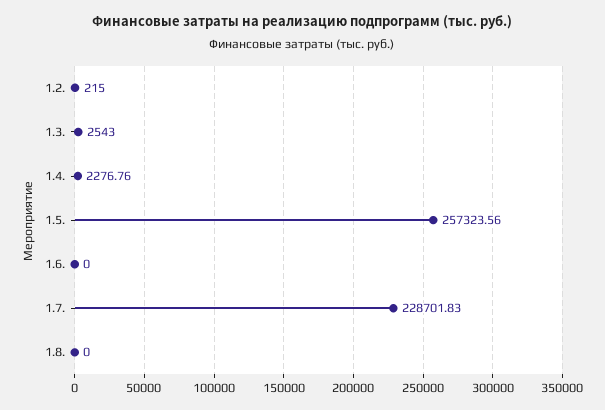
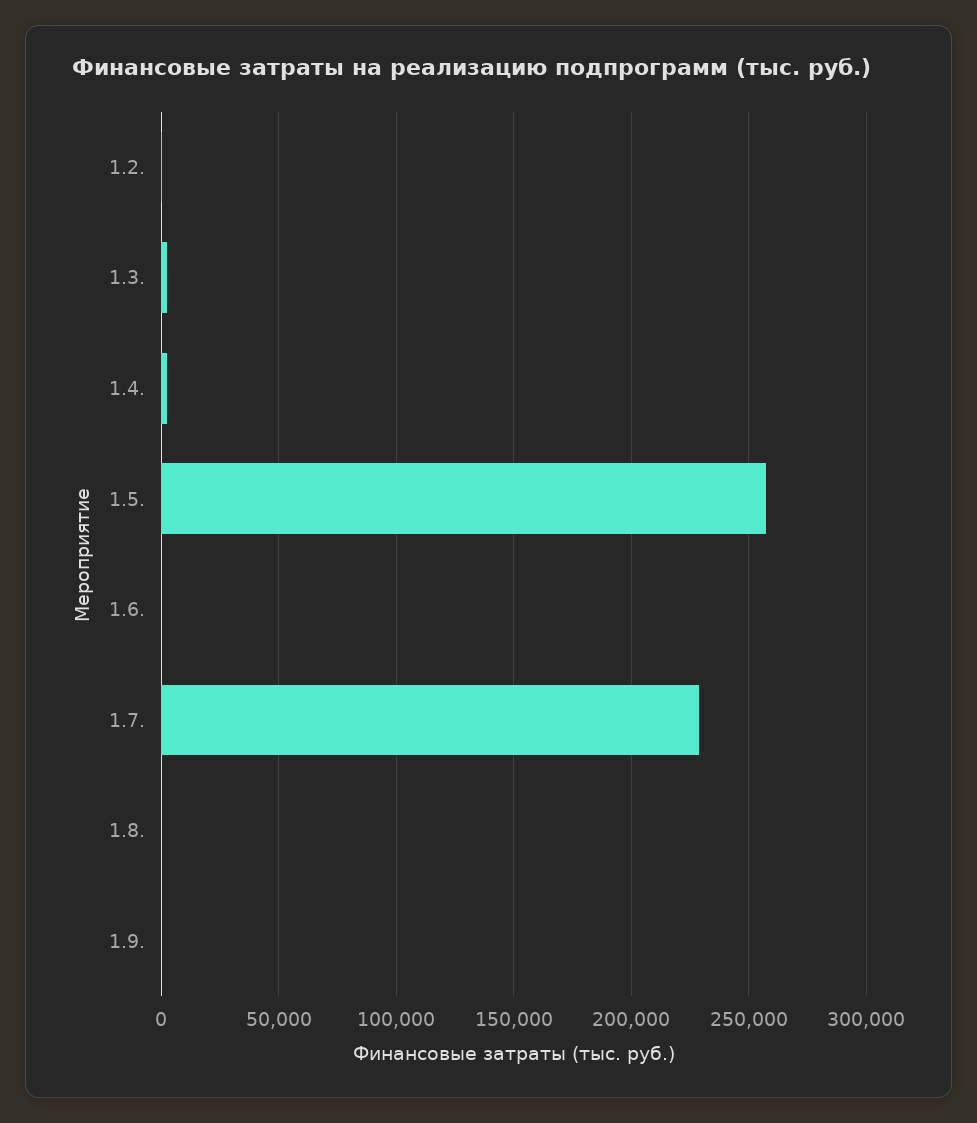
1.9.: none -> 0

